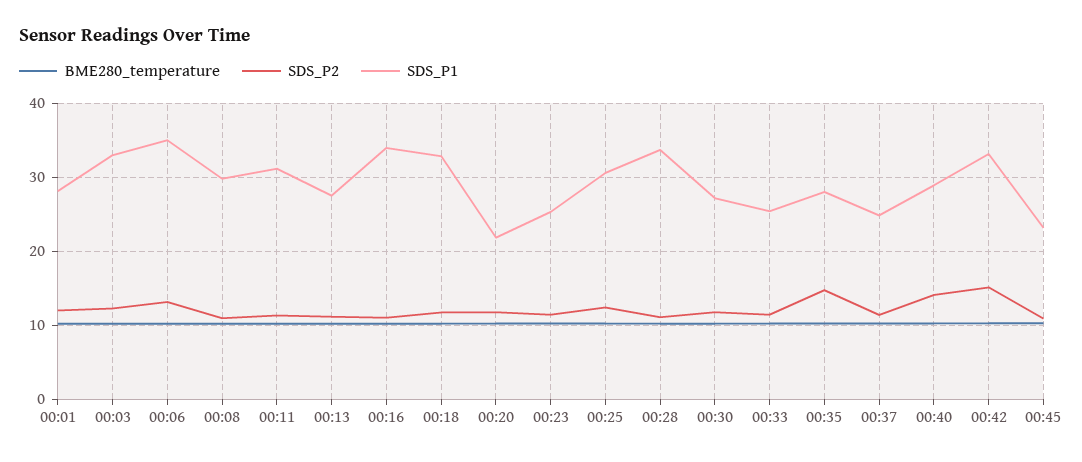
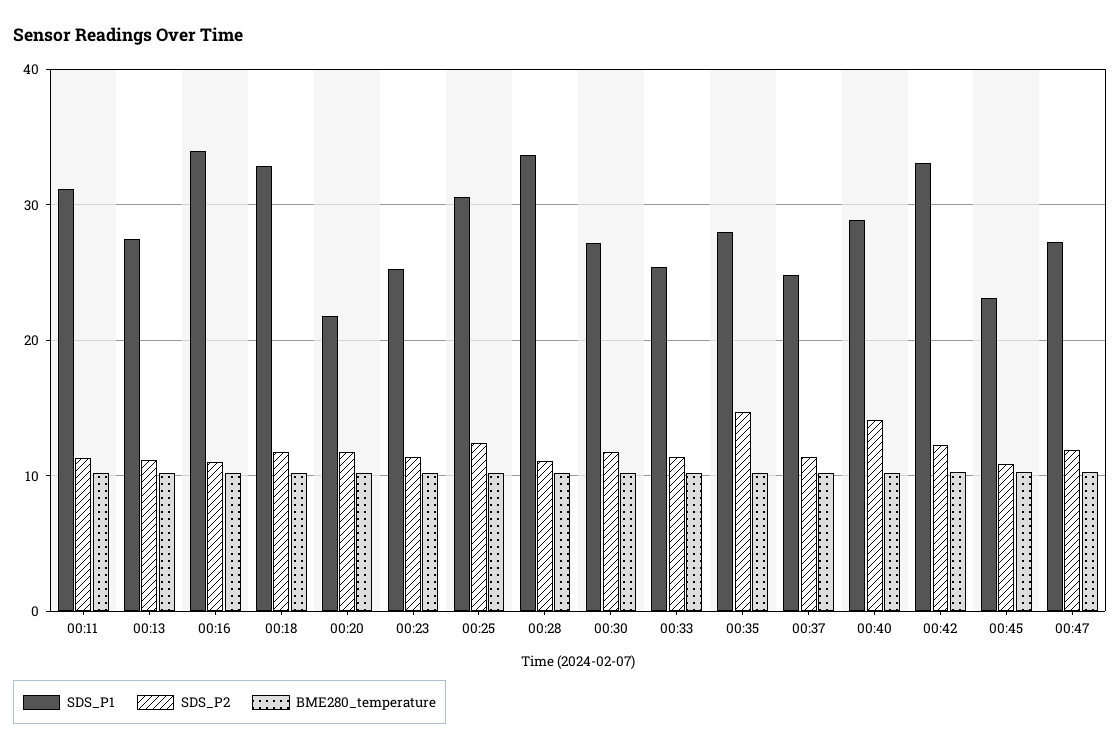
BME280_temperature, 00:01: 10 -> none
SDS_P2, 00:01: 12 -> none
SDS_P1, 00:01: 28 -> none
BME280_temperature, 00:03: 10 -> none
SDS_P2, 00:03: 12 -> none
SDS_P1, 00:03: 33 -> none
BME280_temperature, 00:06: 10 -> none
SDS_P2, 00:06: 13 -> none
SDS_P1, 00:06: 35 -> none
BME280_temperature, 00:08: 10 -> none
SDS_P2, 00:08: 11 -> none
SDS_P1, 00:08: 30 -> none
SDS_P2, 00:42: 15 -> 12
SDS_P1, 00:47: none -> 27
SDS_P2, 00:47: none -> 12
BME280_temperature, 00:47: none -> 10

